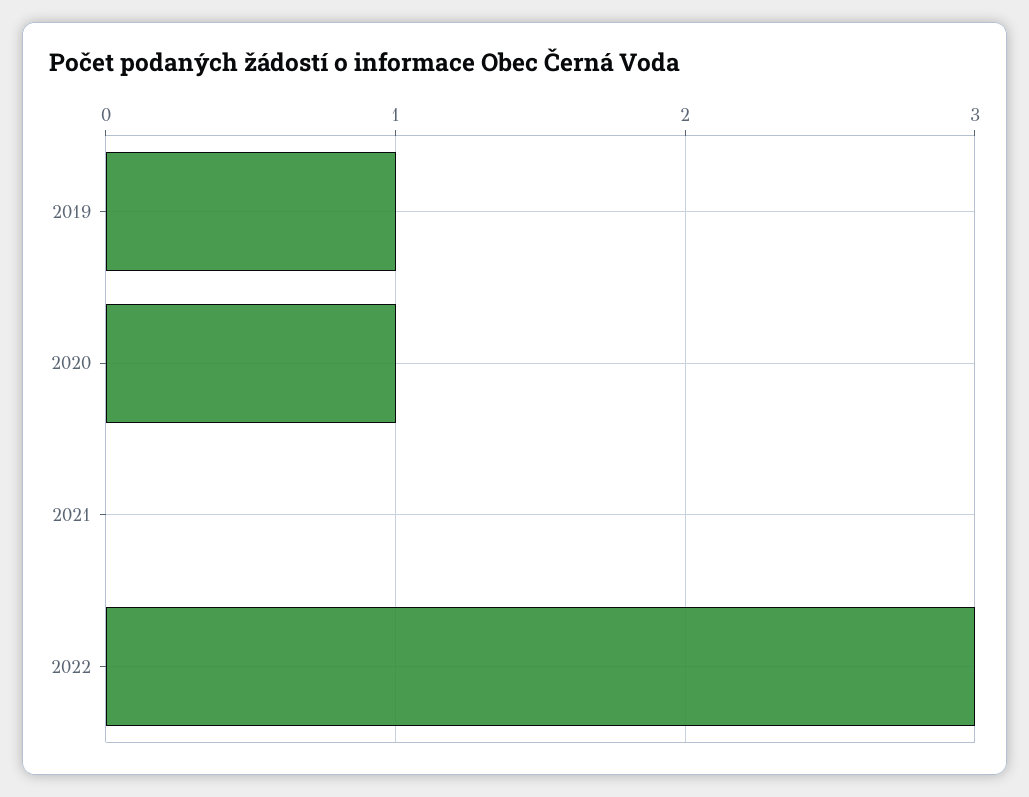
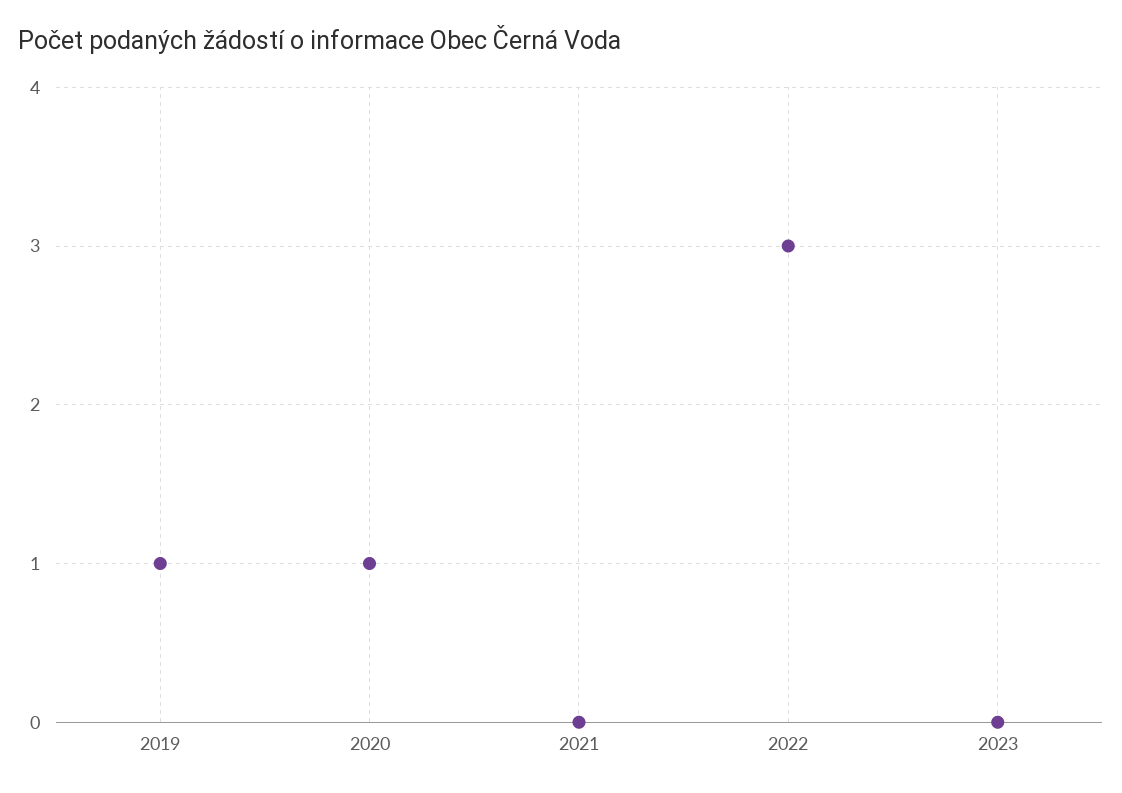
2023: none -> 0

